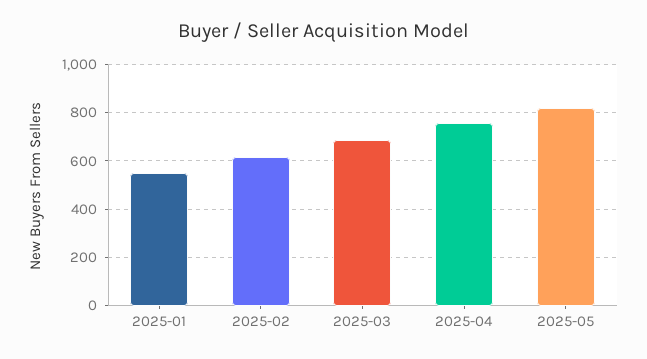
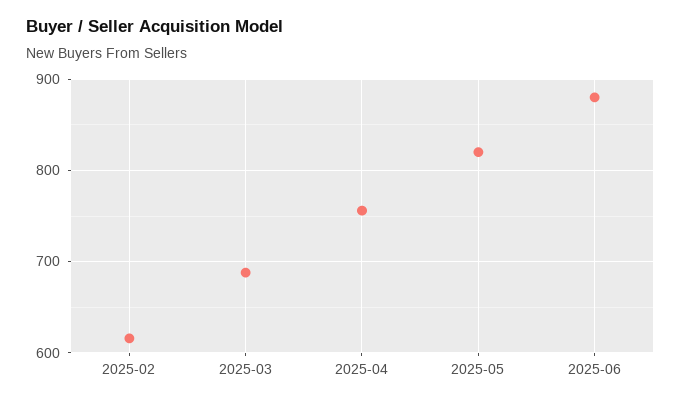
2025-01: 550 -> none
2025-06: none -> 880

